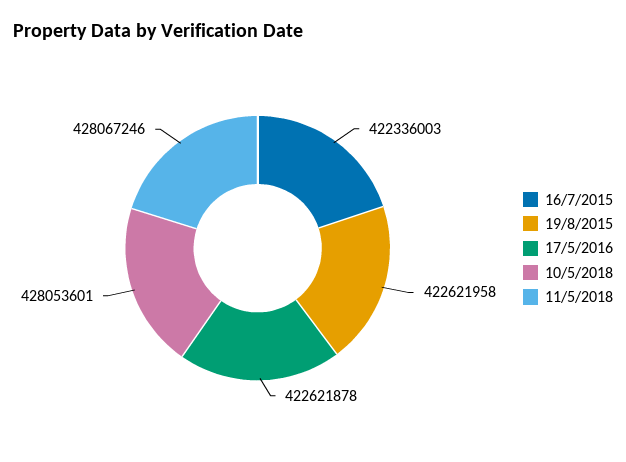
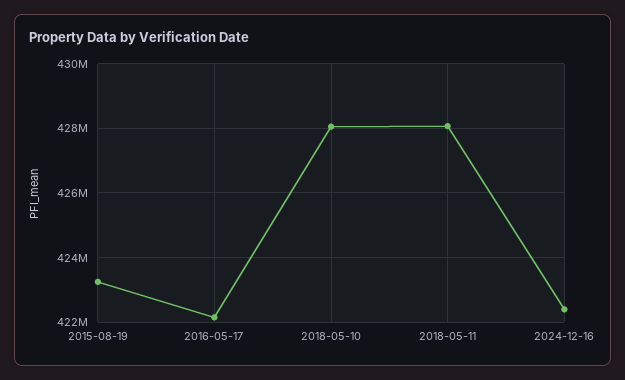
16/7/2015: 422336003 -> none
19/8/2015: 422621958 -> 423200000
17/5/2016: 422621878 -> 422200000
2024-12-16: none -> 422400000

